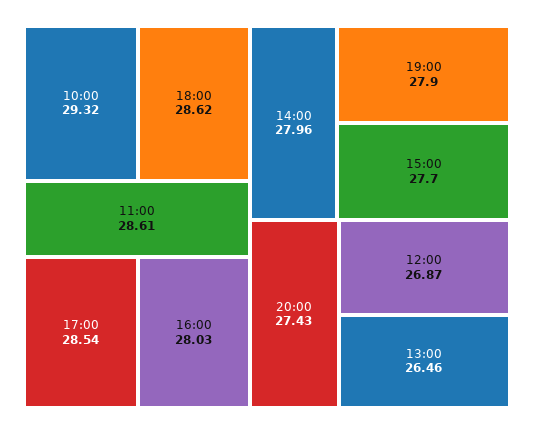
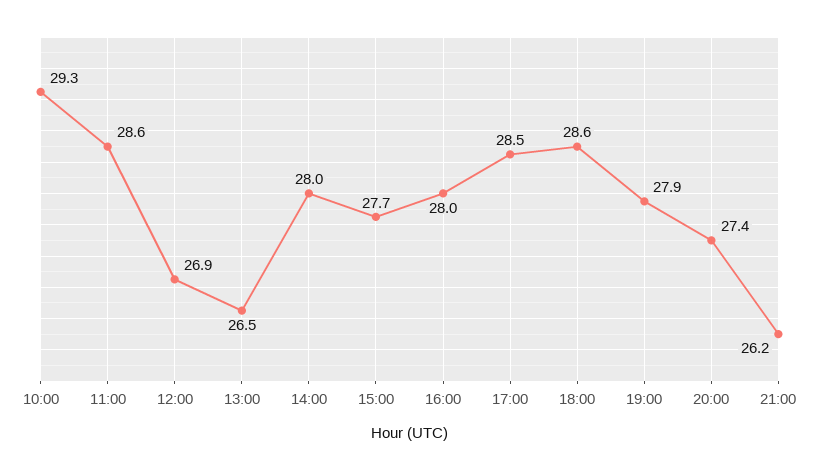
21:00: none -> 26.2

